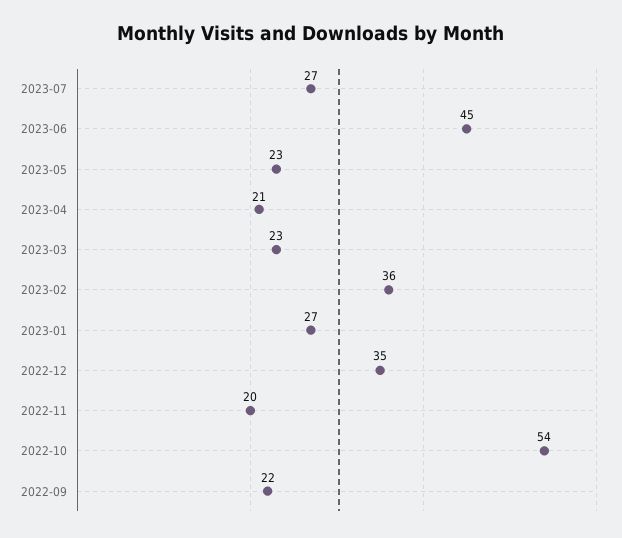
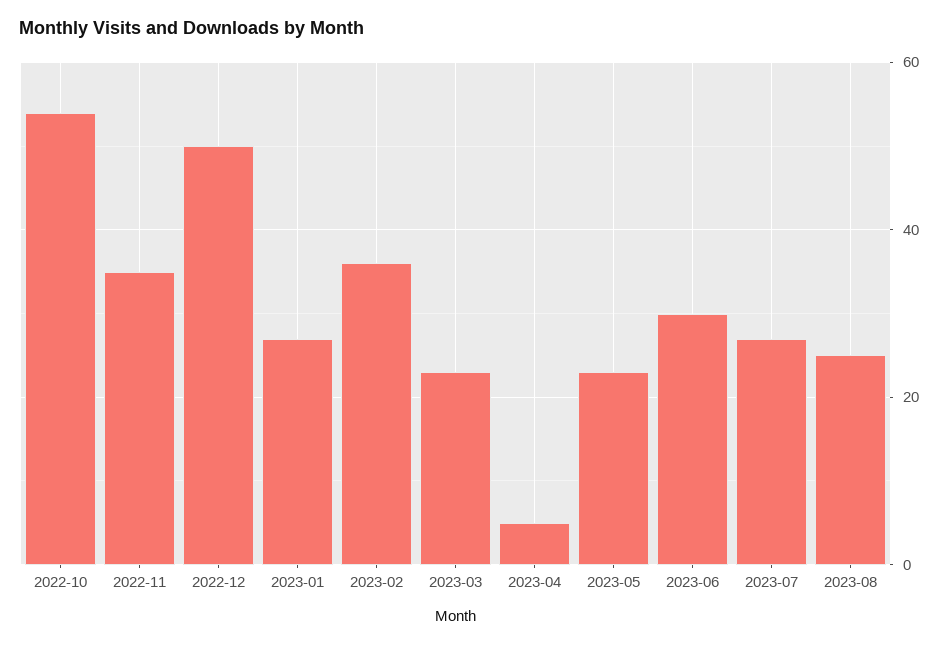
2023-06: 45 -> 30
2023-04: 21 -> 5
2022-12: 35 -> 50
2022-11: 20 -> 35
2022-09: 22 -> none
2023-08: none -> 25

